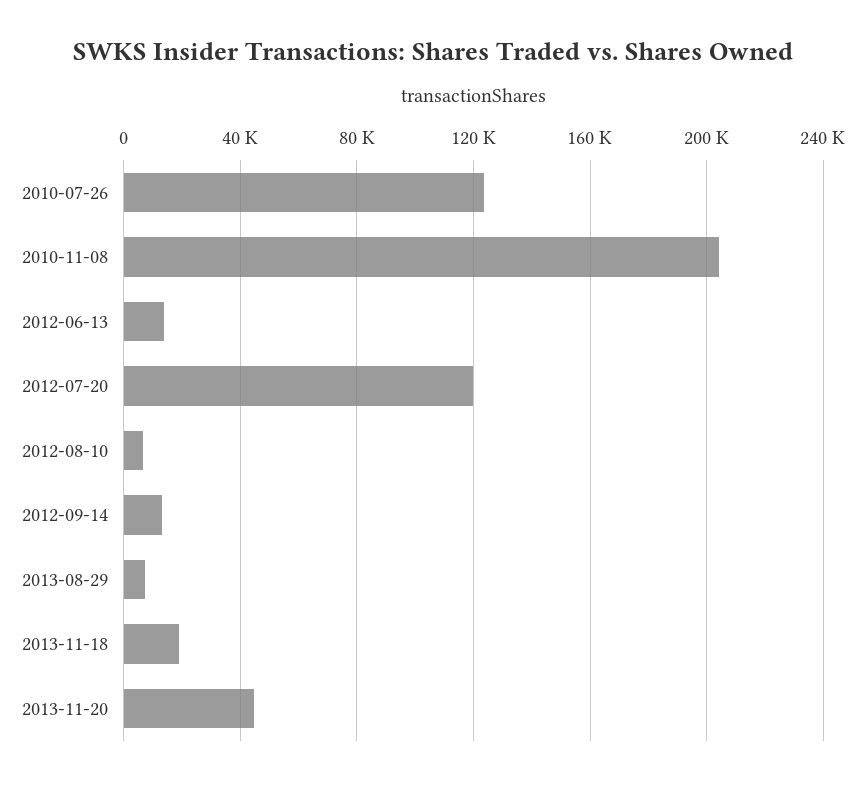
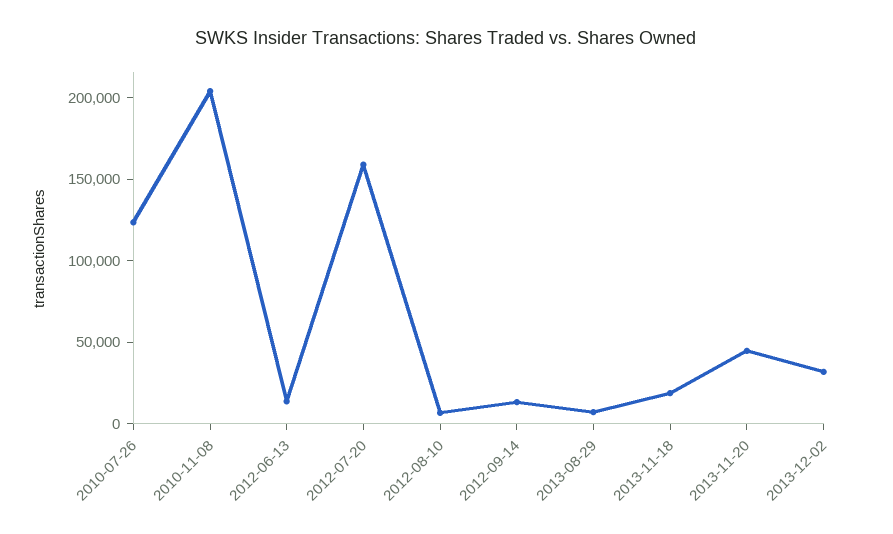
2012-07-20: 120000 -> 160000
2013-12-02: none -> 30000

